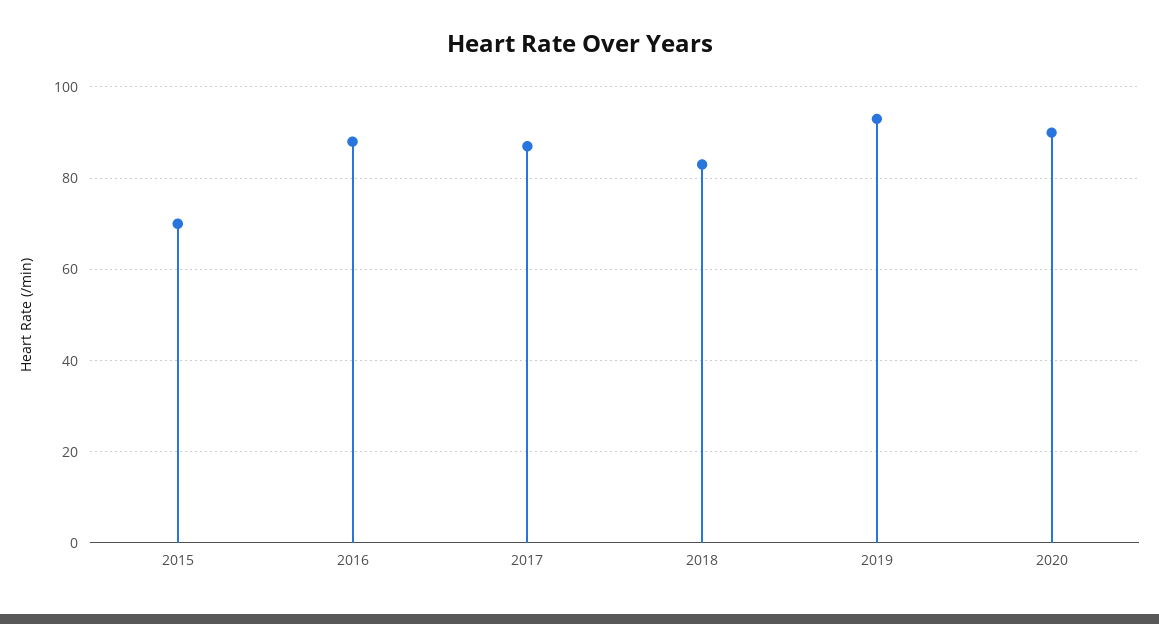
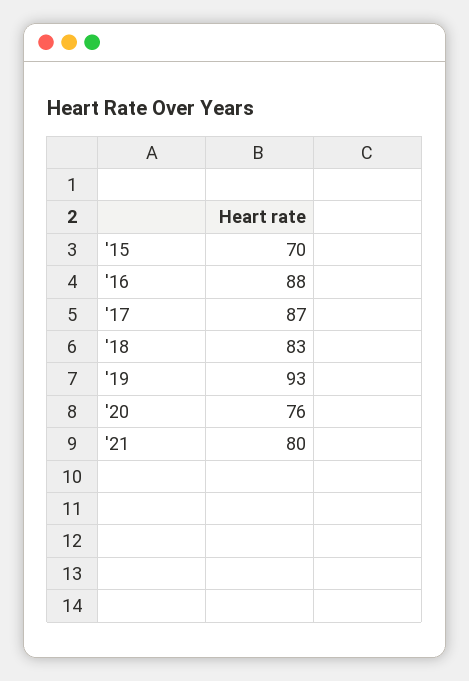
2020: 90 -> 76
'21: none -> 80

